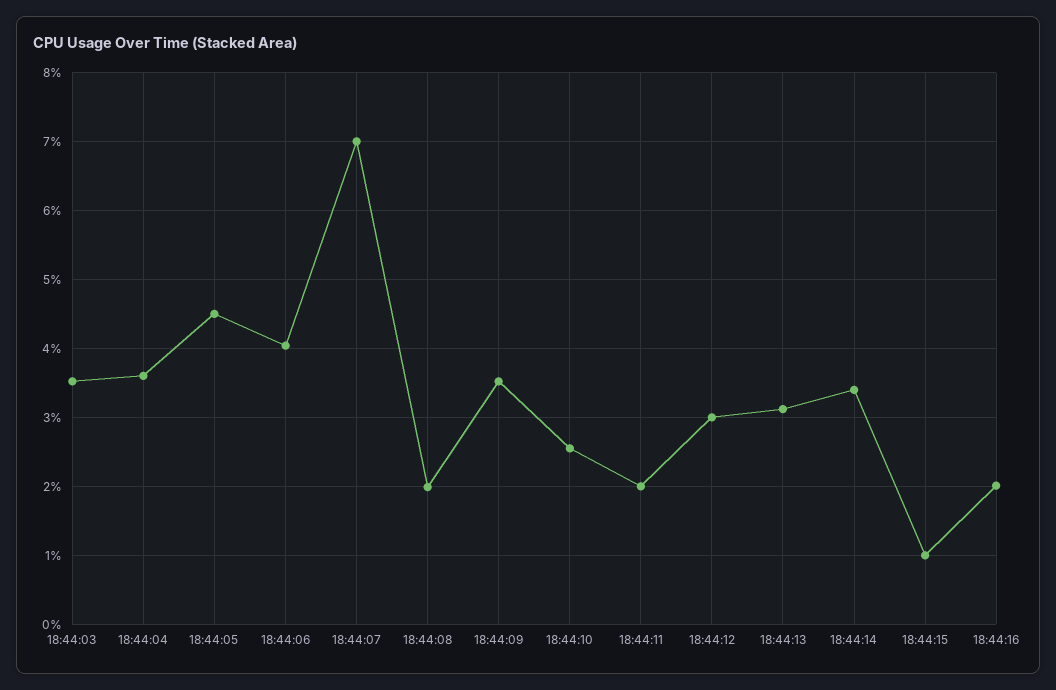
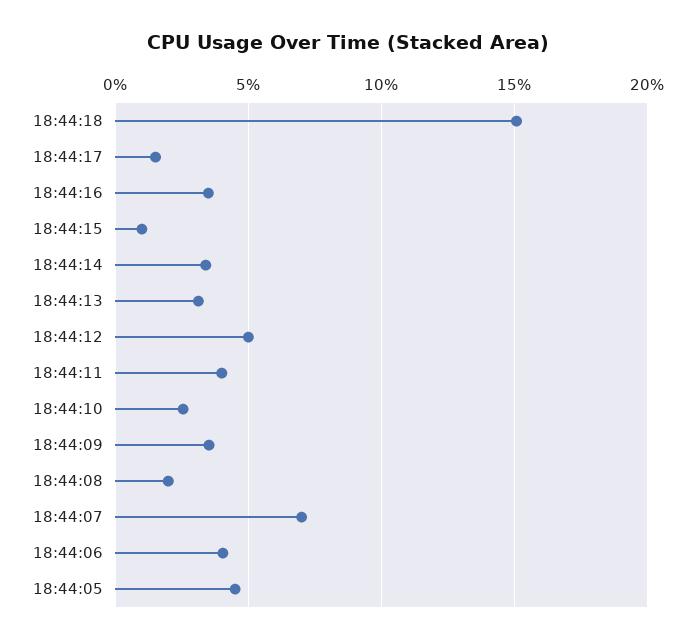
18:44:03: 3.5 -> none
18:44:04: 3.6 -> none
18:44:11: 2 -> 4
18:44:12: 3 -> 5
18:44:16: 2 -> 3.5
18:44:18: none -> 15
18:44:17: none -> 1.5

